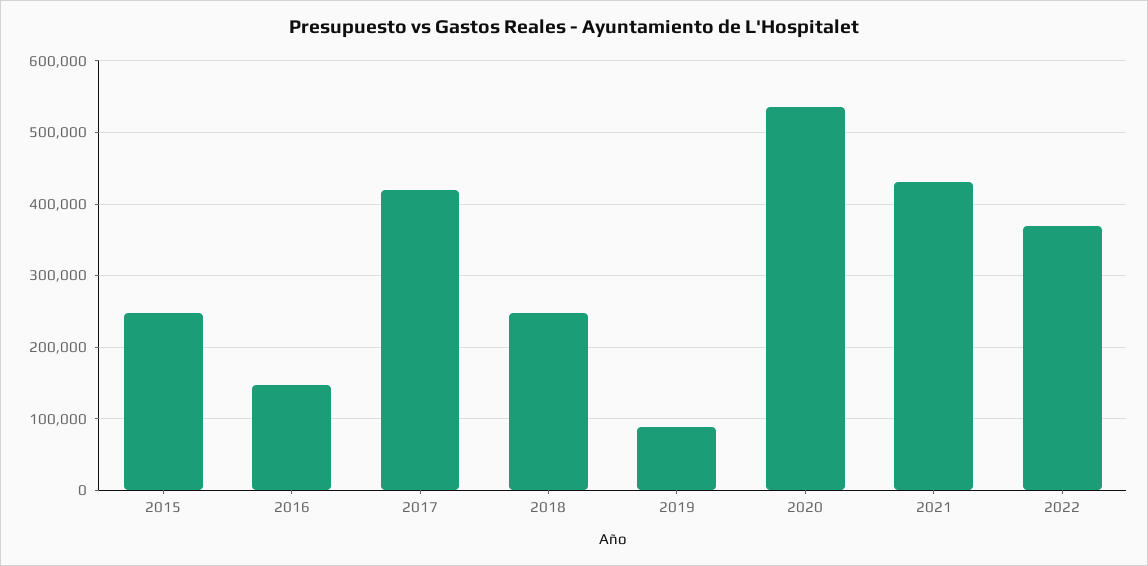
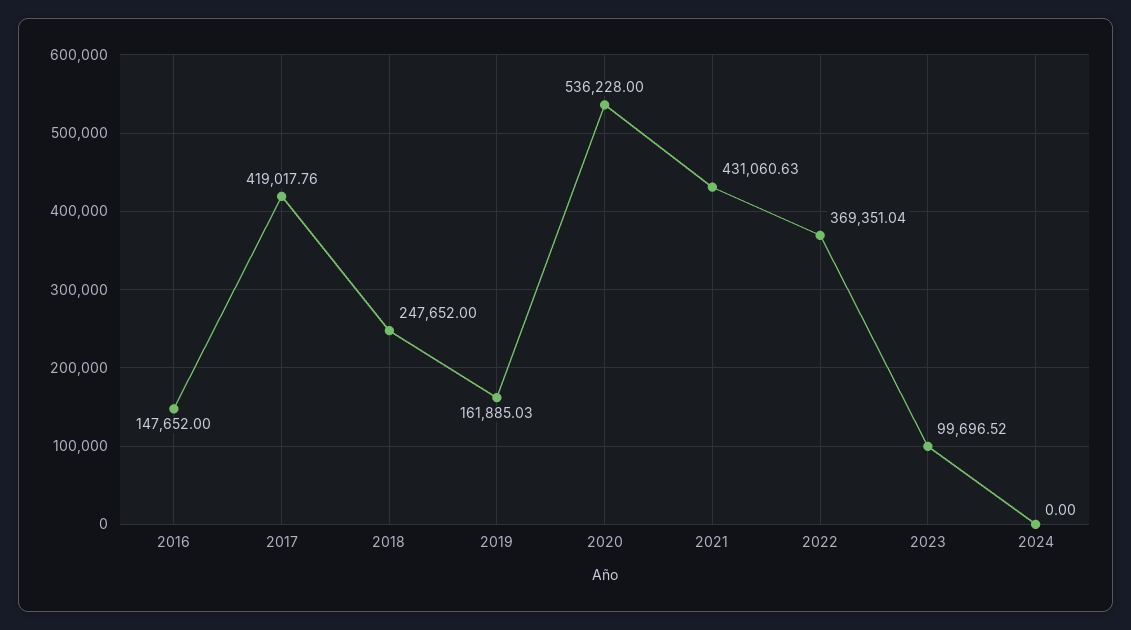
2015: 250000 -> none
2019: 90000 -> 161885.03
2023: none -> 99696.52
2024: none -> 0

